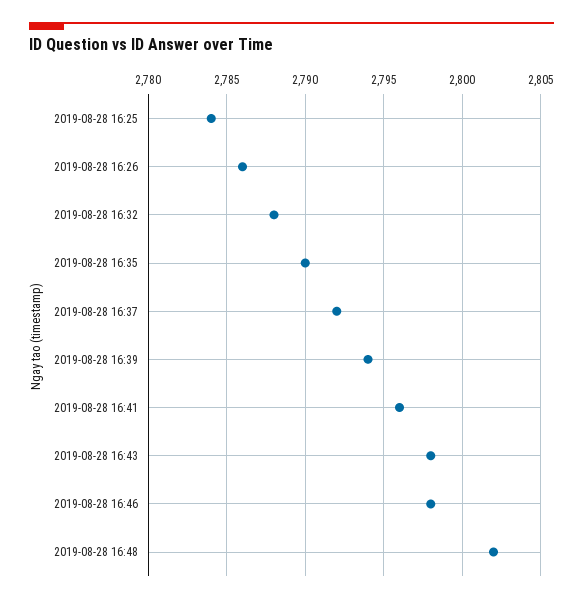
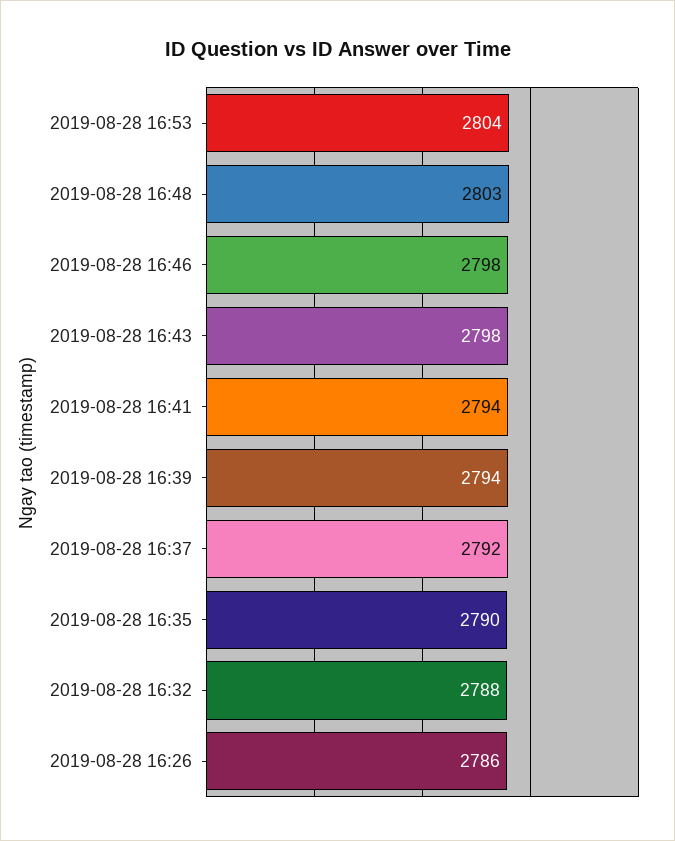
2019-08-28 16:25: 2784 -> none
2019-08-28 16:41: 2796 -> 2794
2019-08-28 16:48: 2802 -> 2803
2019-08-28 16:53: none -> 2804

